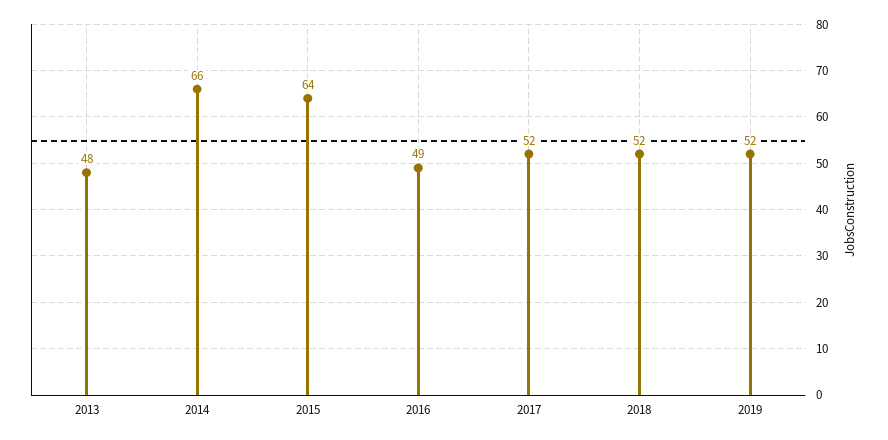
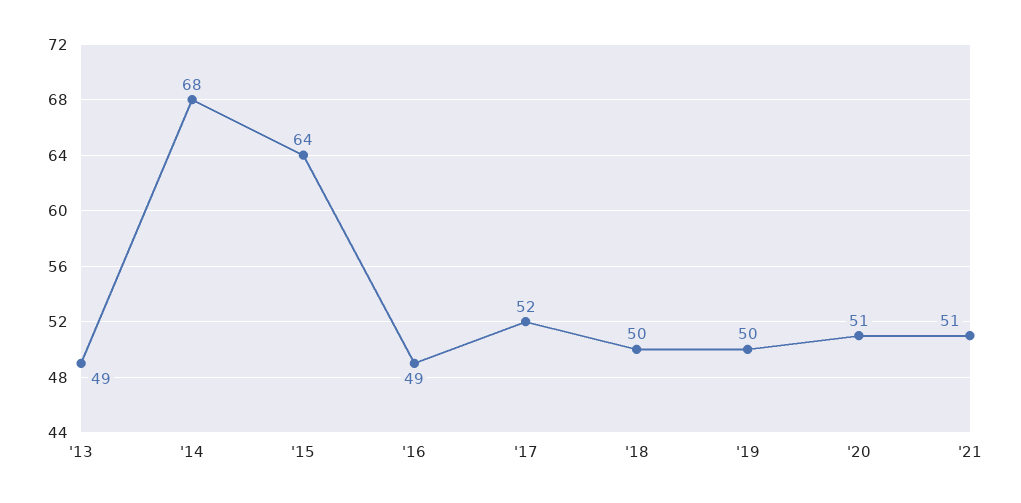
2013: 48 -> 49
2014: 66 -> 68
2018: 52 -> 50
2019: 52 -> 50
'20: none -> 51
'21: none -> 51

